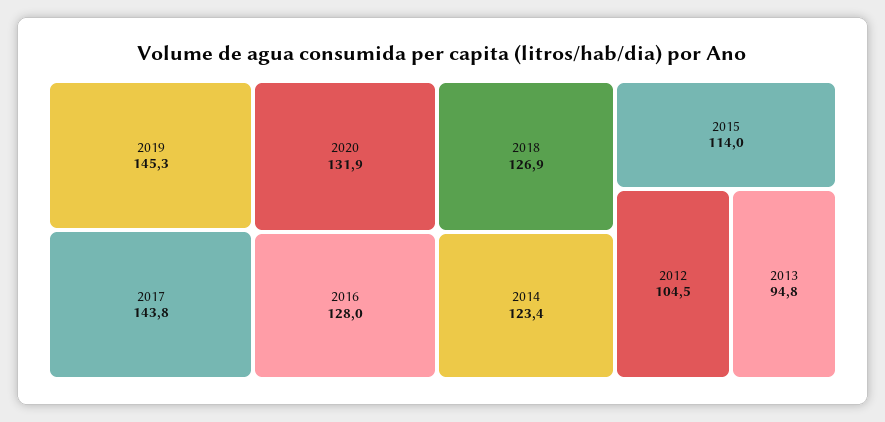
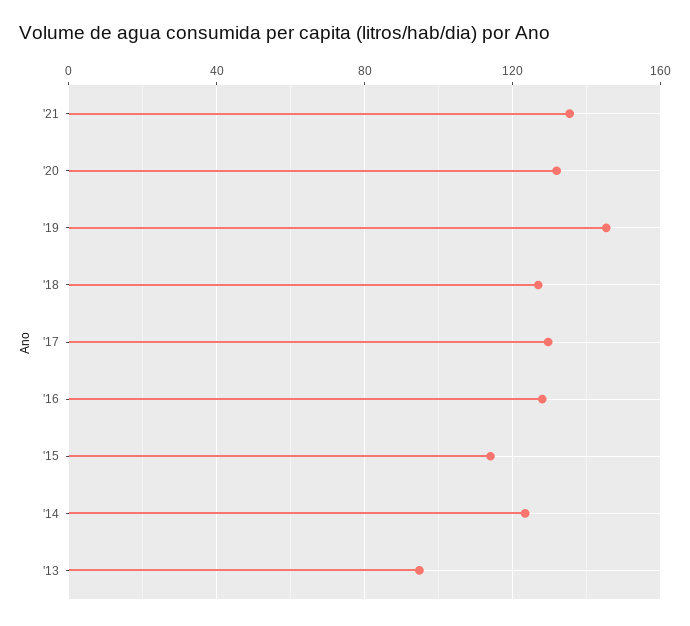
2017: 143.8 -> 130
2012: 104.5 -> none
'21: none -> 135

